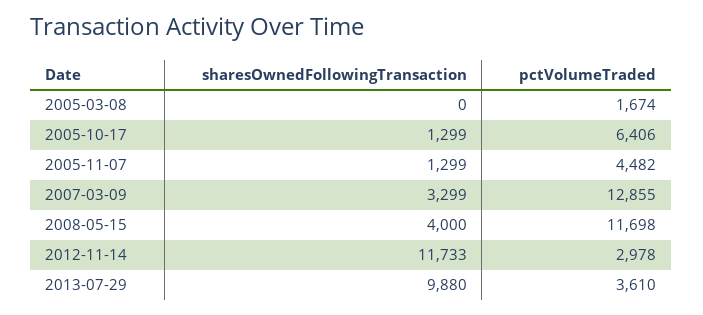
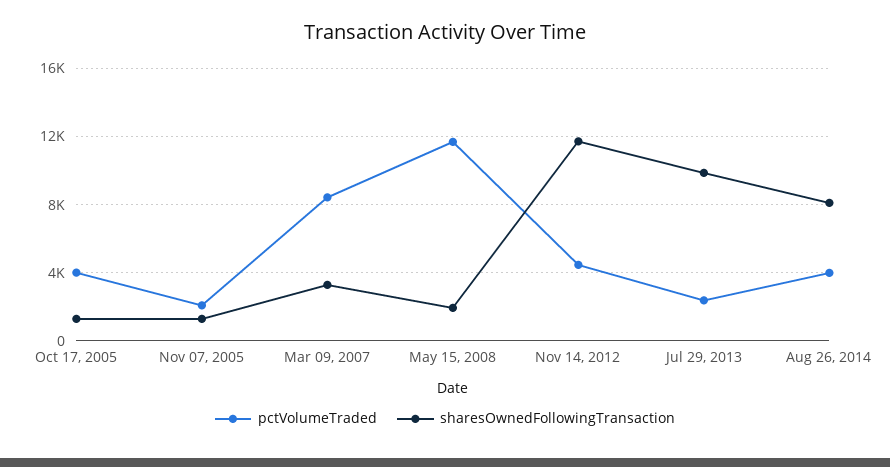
sharesOwnedFollowingTransaction, 2005-03-08: 0 -> none
pctVolumeTraded, 2005-03-08: 1674 -> none
pctVolumeTraded, 2005-10-17: 6406 -> 4000
pctVolumeTraded, 2005-11-07: 4482 -> 2000
pctVolumeTraded, 2007-03-09: 12855 -> 8500
sharesOwnedFollowingTransaction, 2008-05-15: 4000 -> 2000
pctVolumeTraded, 2012-11-14: 2978 -> 4500
pctVolumeTraded, 2013-07-29: 3610 -> 2500
pctVolumeTraded, Aug 26, 2014: none -> 4000
sharesOwnedFollowingTransaction, Aug 26, 2014: none -> 8000

